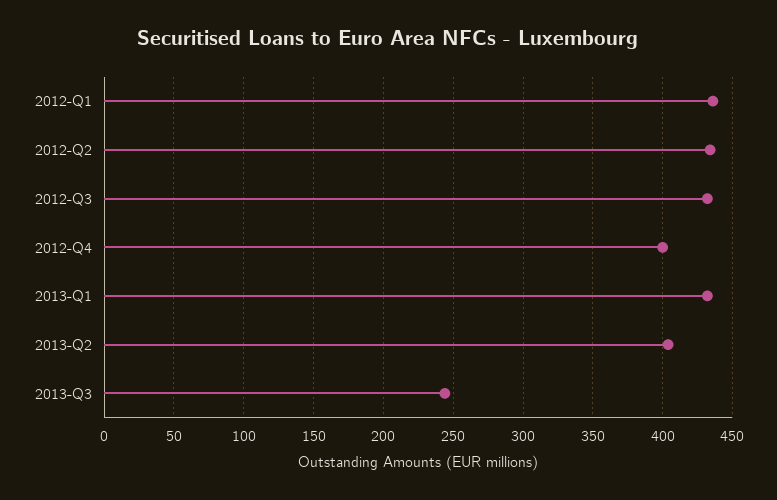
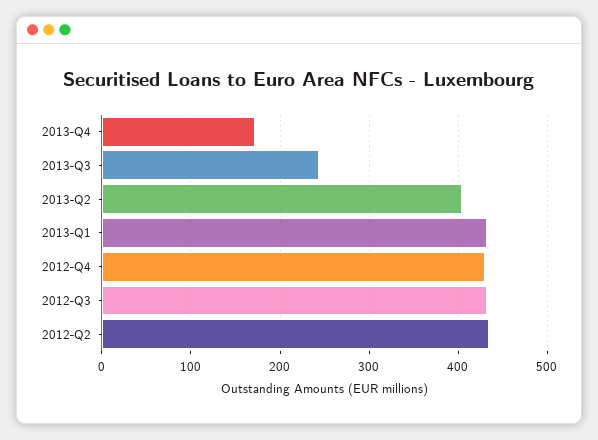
2012-Q1: 435 -> none
2012-Q4: 400 -> 430
2013-Q4: none -> 170

